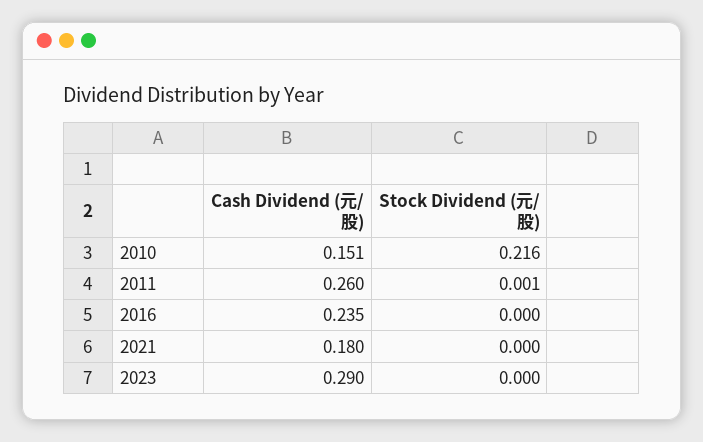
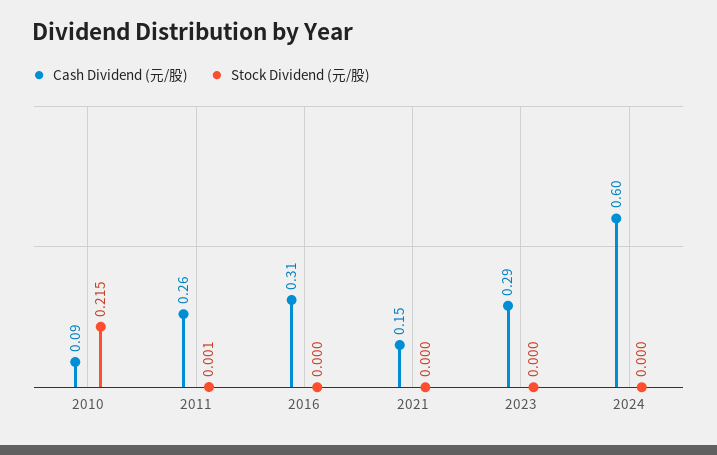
Cash Dividend (元/股), 2010: 0.151 -> 0.09
Stock Dividend (元/股), 2010: 0.216 -> 0.215
Cash Dividend (元/股), 2016: 0.235 -> 0.31
Cash Dividend (元/股), 2021: 0.18 -> 0.15
Cash Dividend (元/股), 2024: none -> 0.6
Stock Dividend (元/股), 2024: none -> 0

